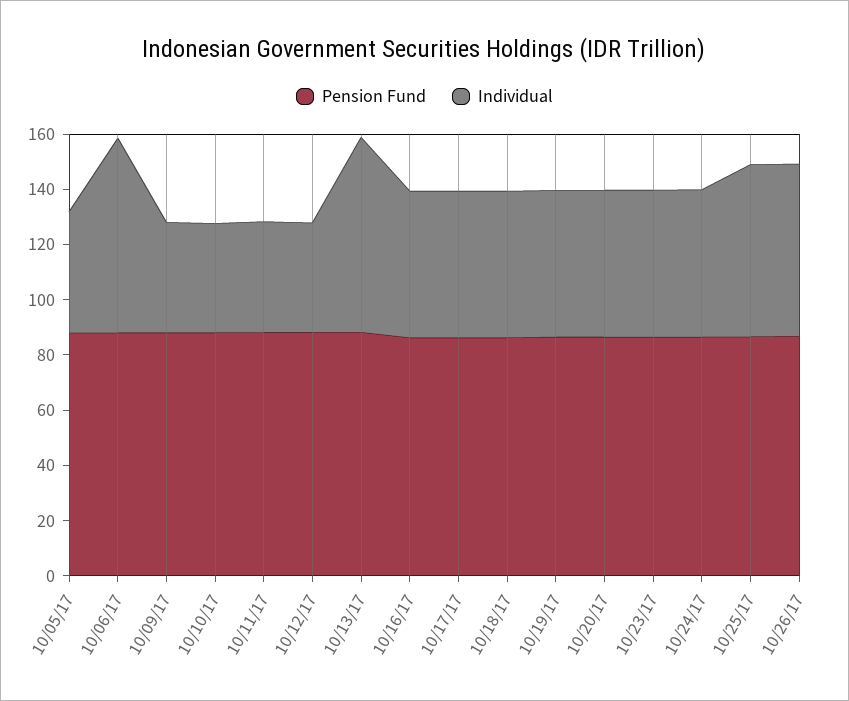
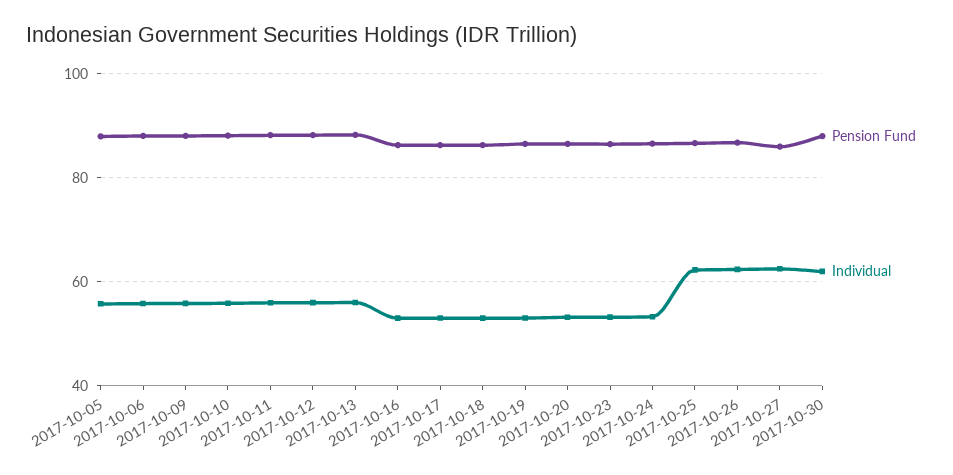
Individual, 10/05/17: 45 -> 56
Individual, 10/06/17: 70 -> 56
Individual, 10/09/17: 40 -> 56
Individual, 10/10/17: 40 -> 56
Individual, 10/11/17: 40 -> 56
Individual, 10/12/17: 40 -> 56
Individual, 10/13/17: 70 -> 56
Pension Fund, 2017-10-27: none -> 86
Individual, 2017-10-27: none -> 62
Pension Fund, 2017-10-30: none -> 88
Individual, 2017-10-30: none -> 62

